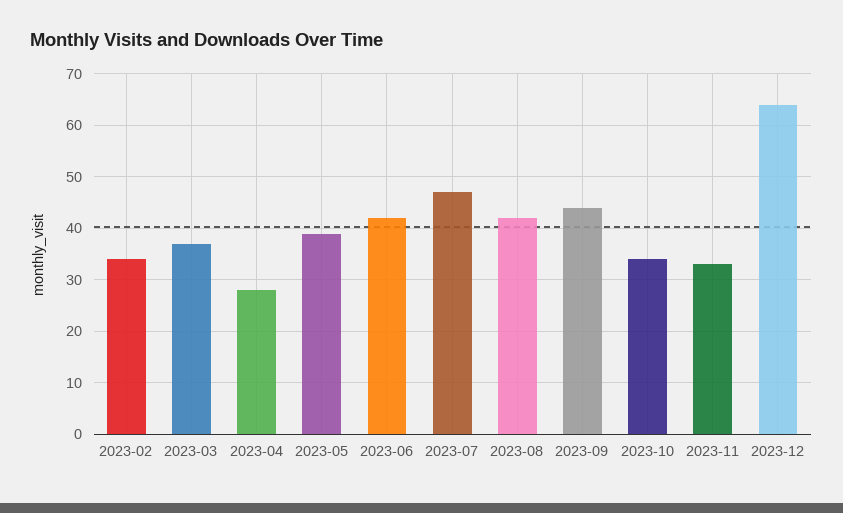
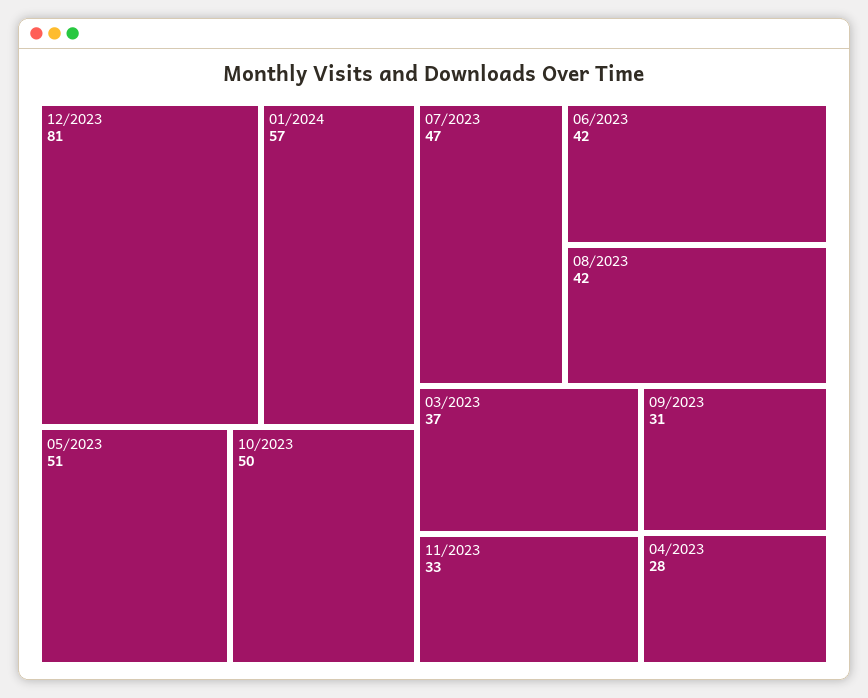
2023-02: 35 -> none
2023-05: 40 -> 51
2023-09: 45 -> 31
2023-10: 35 -> 50
2023-12: 65 -> 81
01/2024: none -> 57

